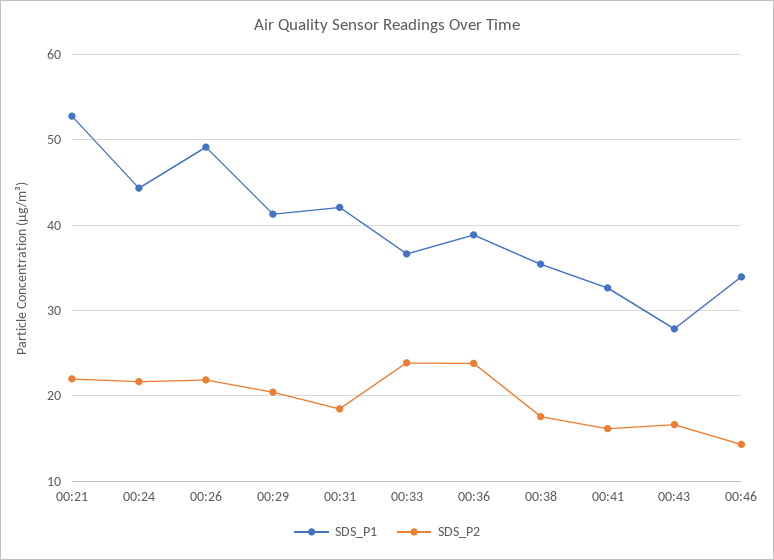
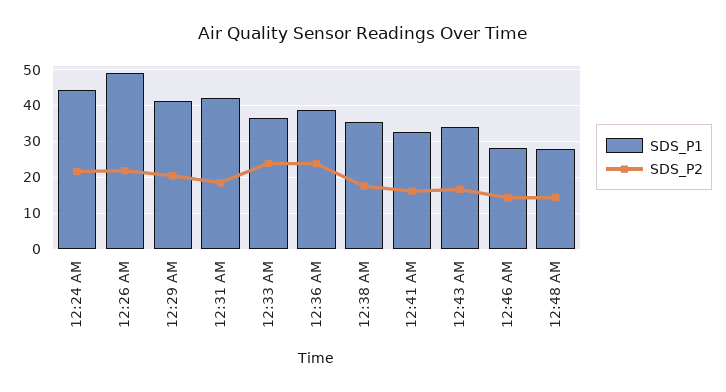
SDS_P1, 00:21: 53 -> none
SDS_P2, 00:21: 22 -> none
SDS_P1, 00:43: 28 -> 34
SDS_P1, 00:46: 34 -> 28
SDS_P1, 12:48 AM: none -> 28
SDS_P2, 12:48 AM: none -> 14

